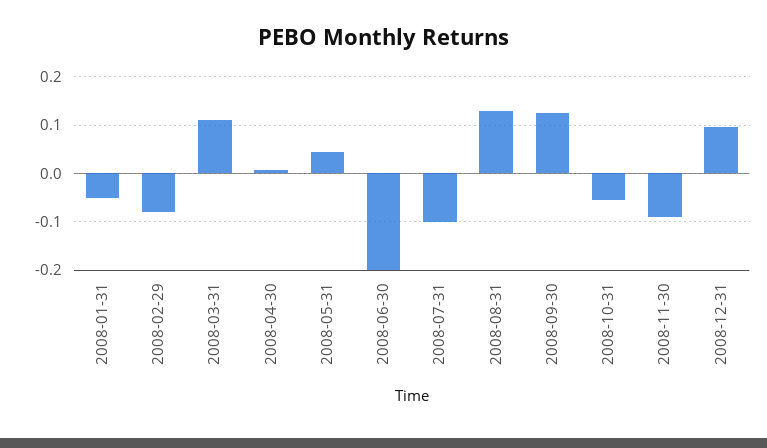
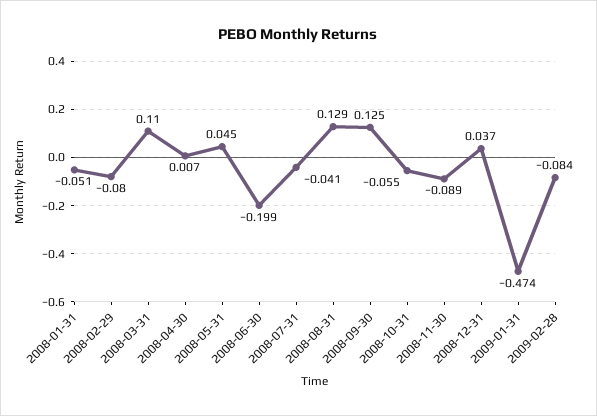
2008-07-31: -0.1 -> -0.041
2008-12-31: 0.1 -> 0.037
2009-01-31: none -> -0.474
2009-02-28: none -> -0.084

